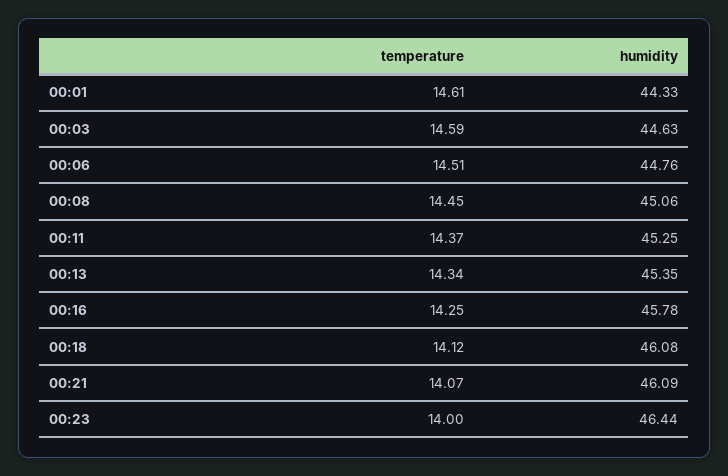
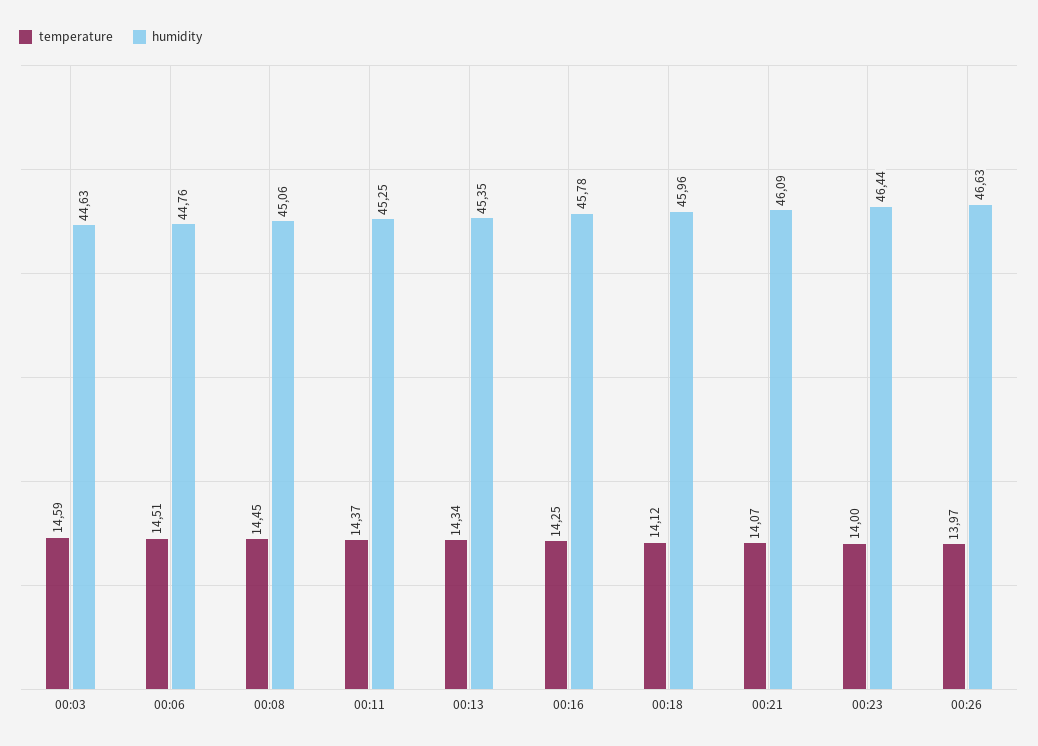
temperature, 00:01: 14.61 -> none
humidity, 00:01: 44.33 -> none
humidity, 00:18: 46.08 -> 45.96
temperature, 00:26: none -> 13.97
humidity, 00:26: none -> 46.63

